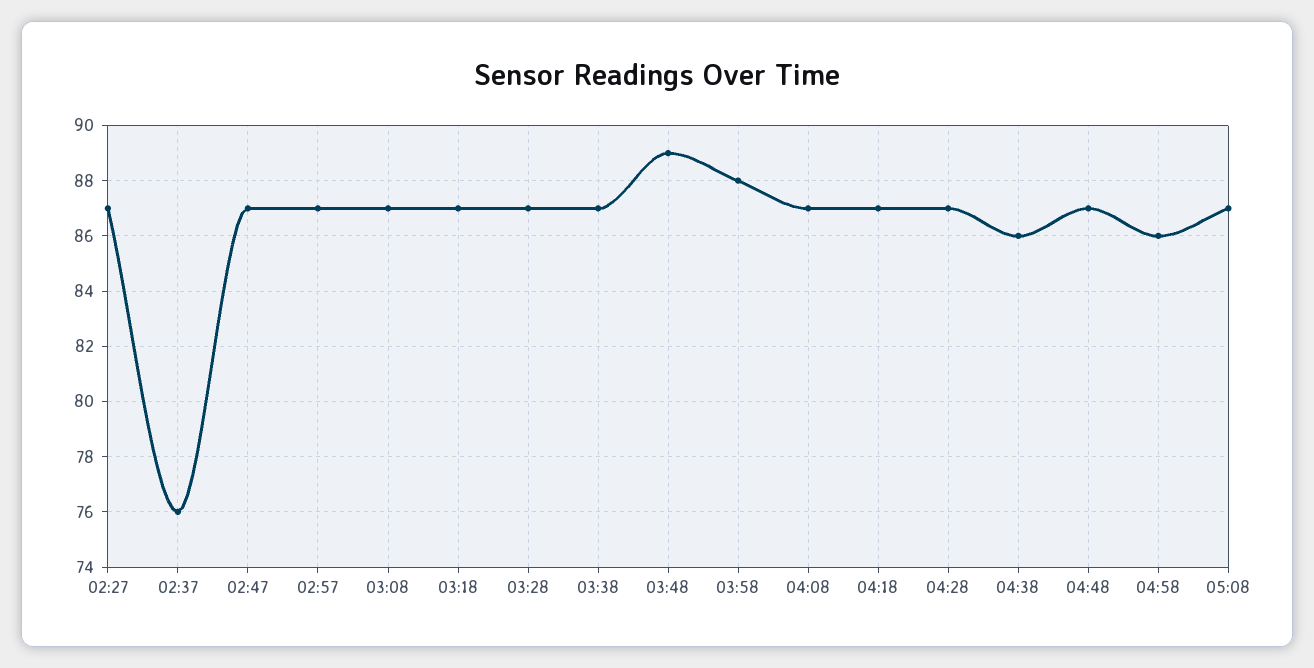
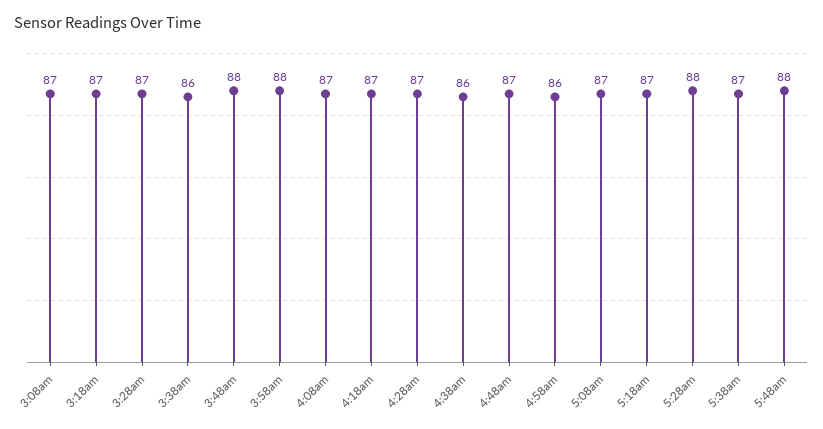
02:27: 87 -> none
02:37: 76 -> none
02:47: 87 -> none
02:57: 87 -> none
03:38: 87 -> 86
03:48: 89 -> 88
5:18am: none -> 87
5:28am: none -> 88
5:38am: none -> 87
5:48am: none -> 88

